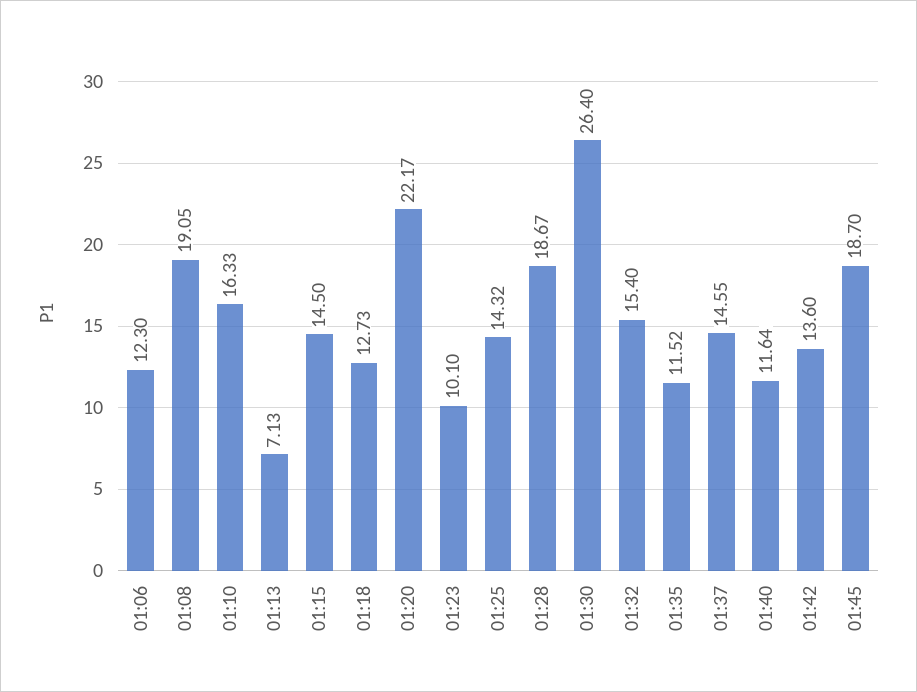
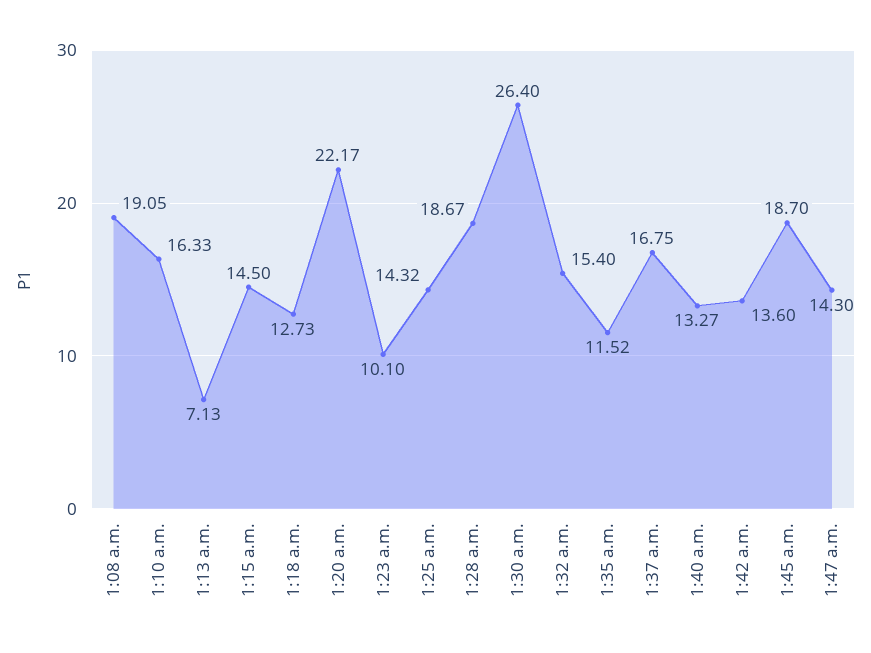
01:06: 12.3 -> none
01:37: 14.55 -> 16.75
01:40: 11.64 -> 13.27
1:47 a.m.: none -> 14.3

